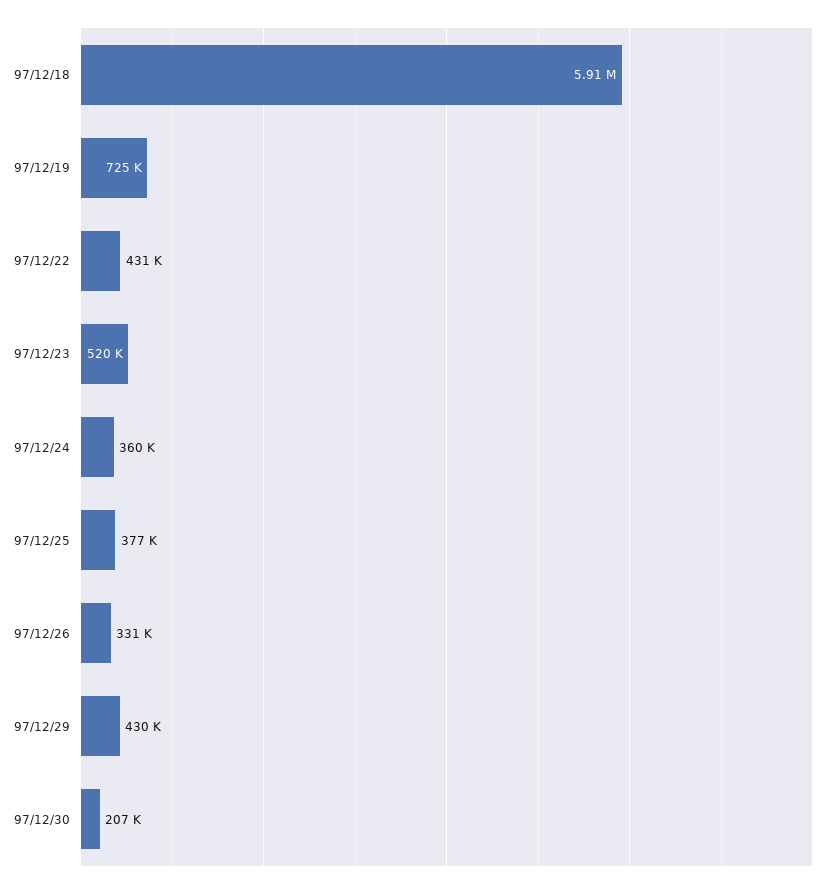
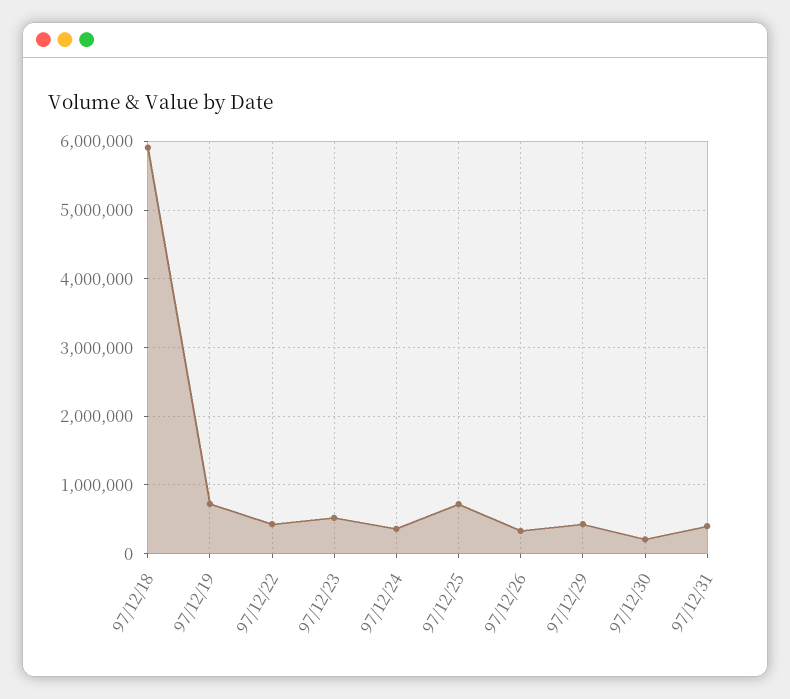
97/12/25: 377000 -> 700000
97/12/31: none -> 400000

